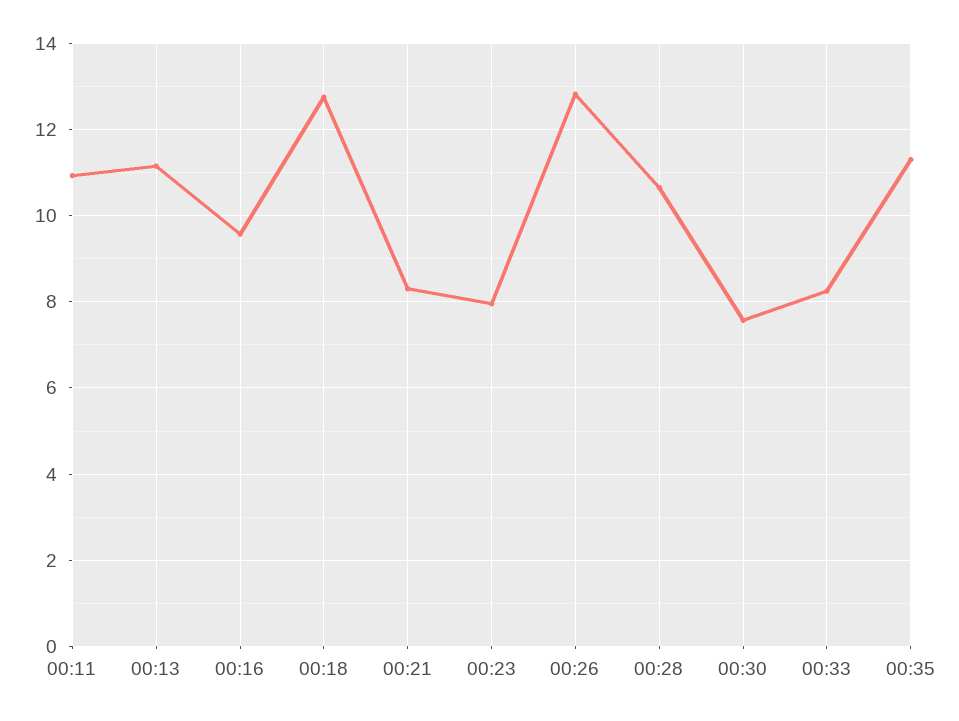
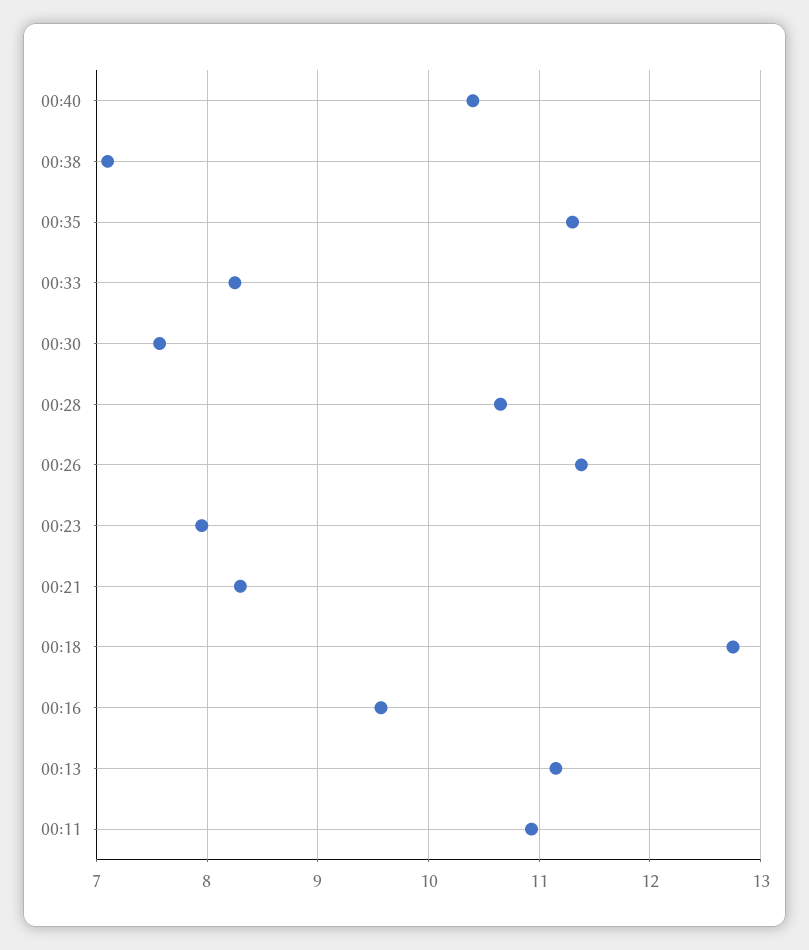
00:26: 12.8 -> 11.4
00:40: none -> 10.4
00:38: none -> 7.1

